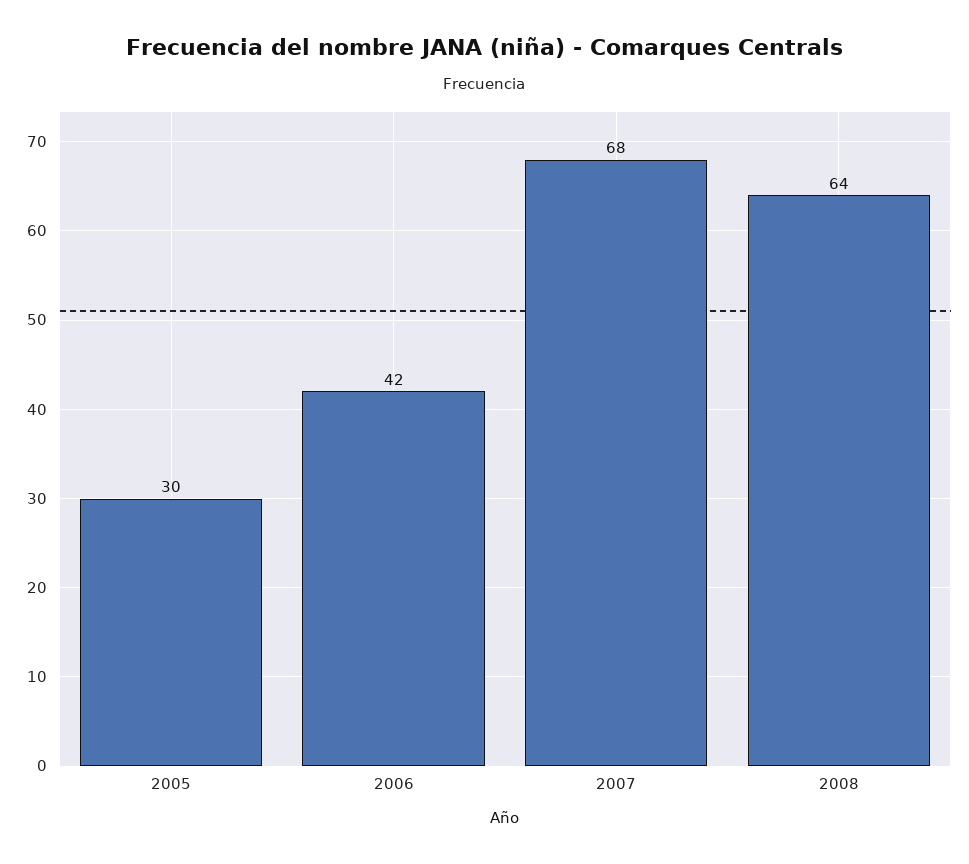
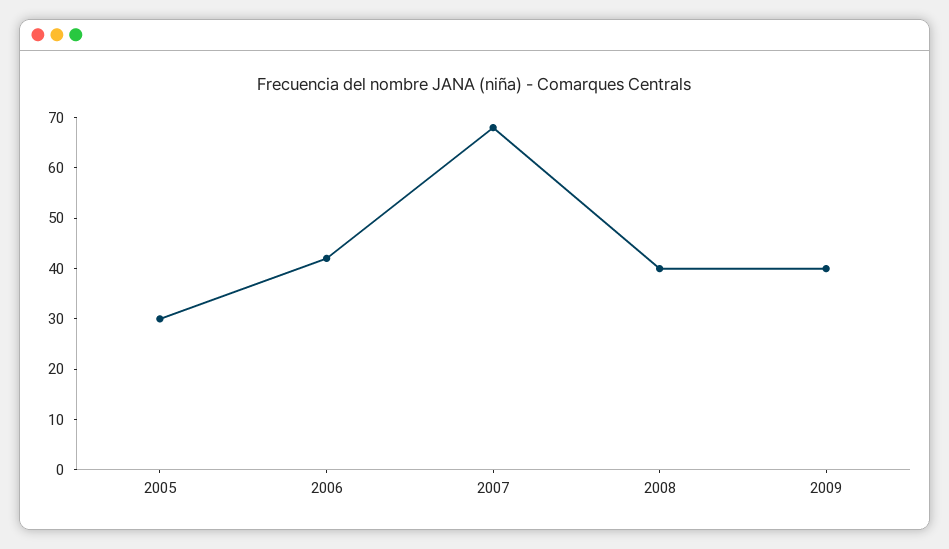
2008: 64 -> 40
2009: none -> 40

